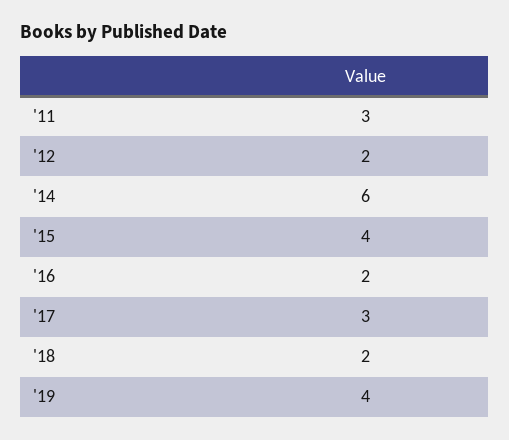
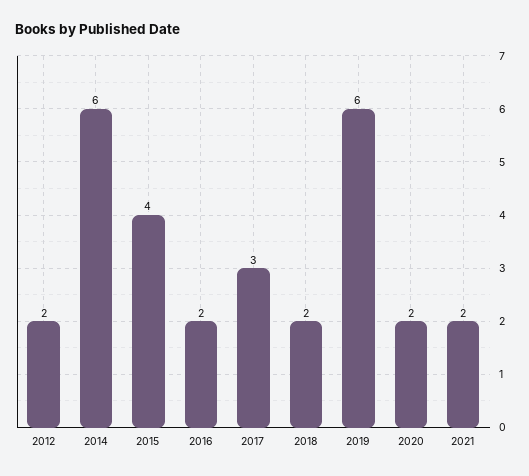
'11: 3 -> none
'19: 4 -> 6
2020: none -> 2
2021: none -> 2

